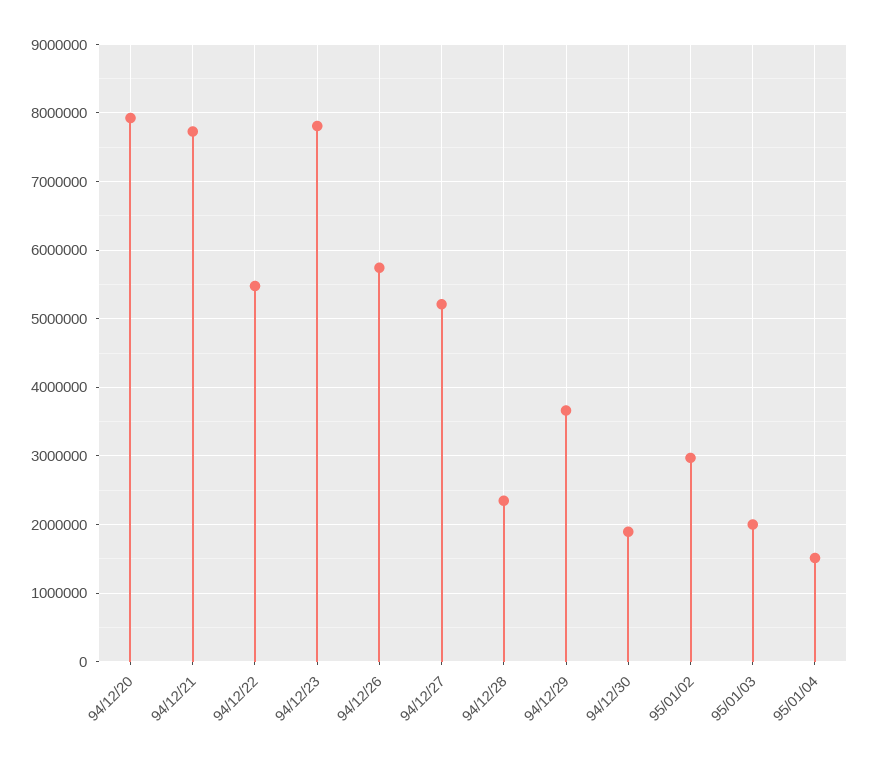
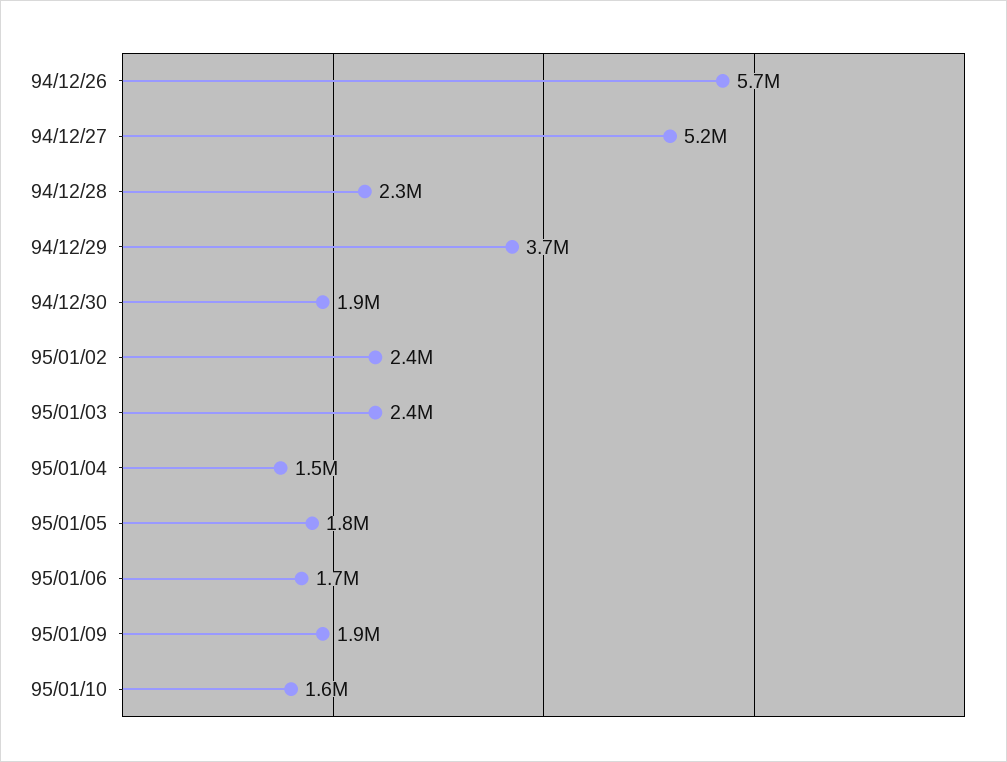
94/12/20: 7900000 -> none
94/12/21: 7700000 -> none
94/12/22: 5500000 -> none
94/12/23: 7800000 -> none
95/01/02: 3000000 -> 2400000
95/01/03: 2000000 -> 2400000
95/01/05: none -> 1800000
95/01/06: none -> 1700000
95/01/09: none -> 1900000
95/01/10: none -> 1600000

